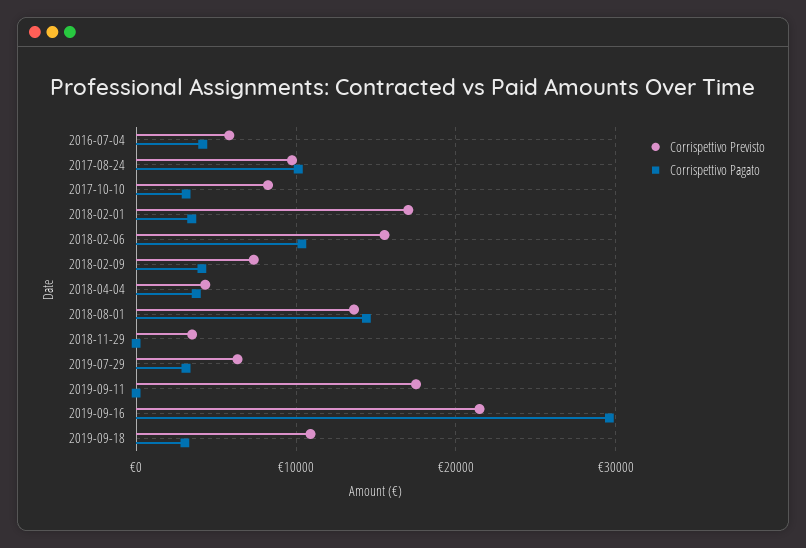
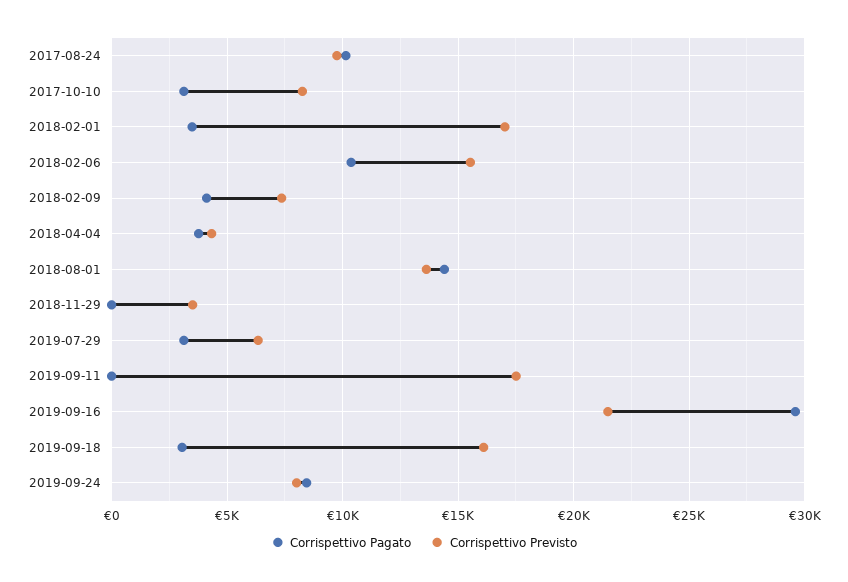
Corrispettivo Previsto, 2016-07-04: 6000 -> none
Corrispettivo Pagato, 2016-07-04: 4000 -> none
Corrispettivo Previsto, 2019-09-18: 11000 -> 16000
Corrispettivo Pagato, 2019-09-24: none -> 8500
Corrispettivo Previsto, 2019-09-24: none -> 8000

